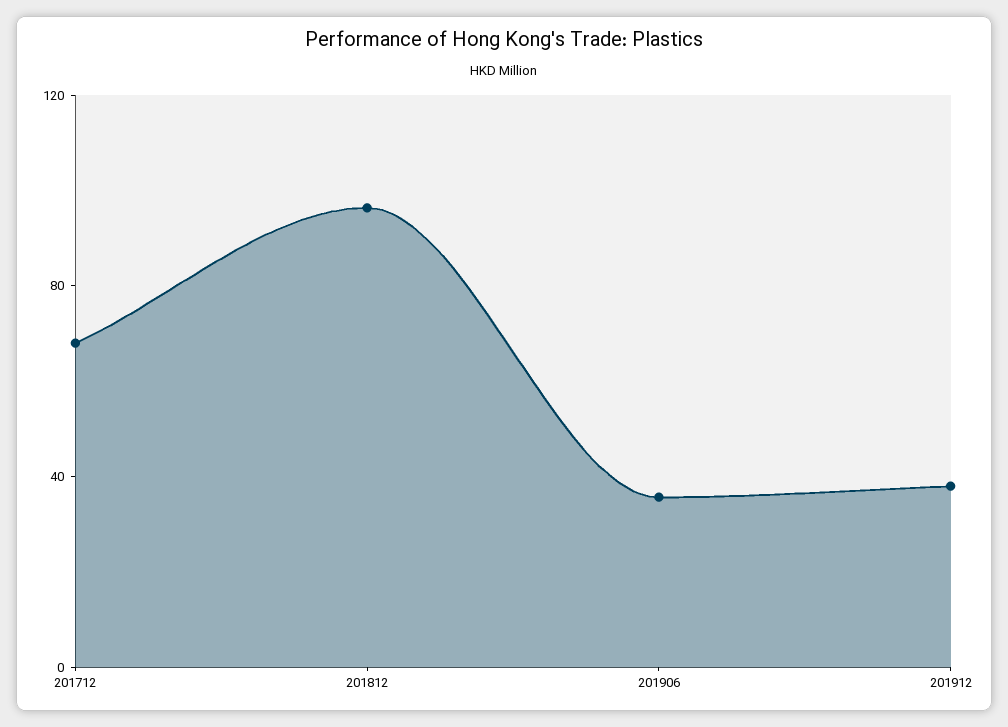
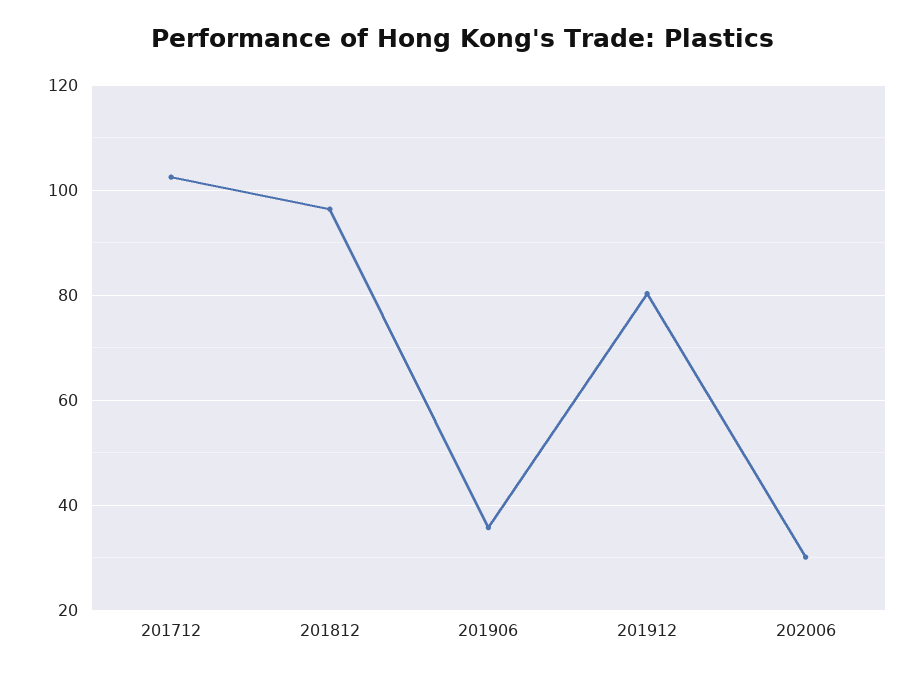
201712: 70 -> 102
201912: 40 -> 80
202006: none -> 30

